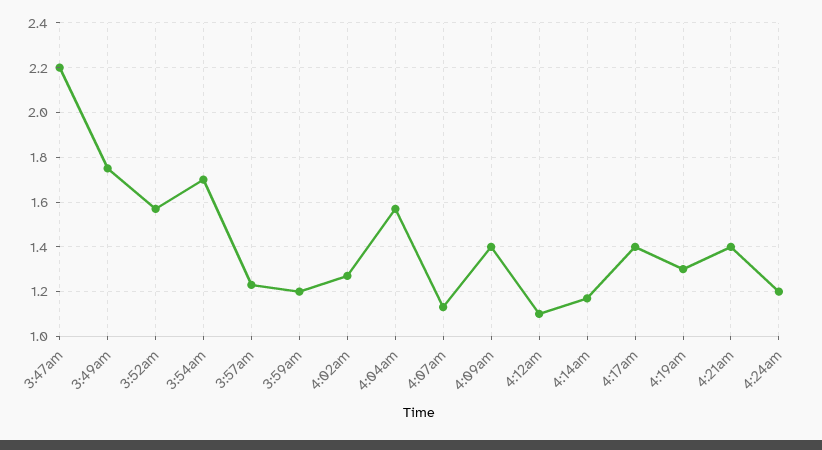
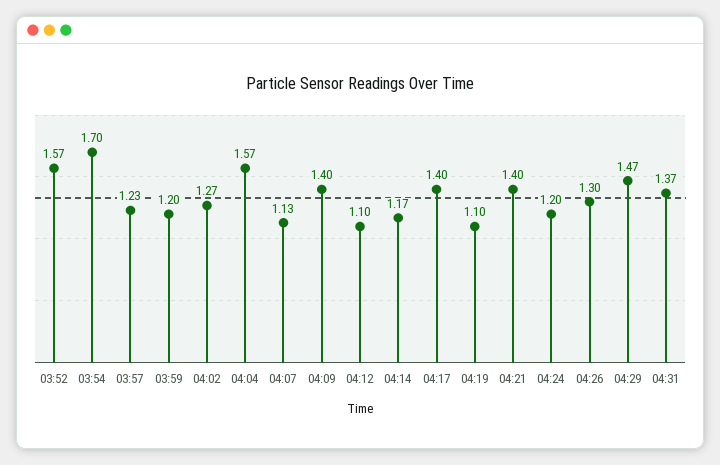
3:47am: 2.2 -> none
3:49am: 1.75 -> none
4:19am: 1.3 -> 1.1
04:26: none -> 1.3
04:29: none -> 1.47
04:31: none -> 1.37

